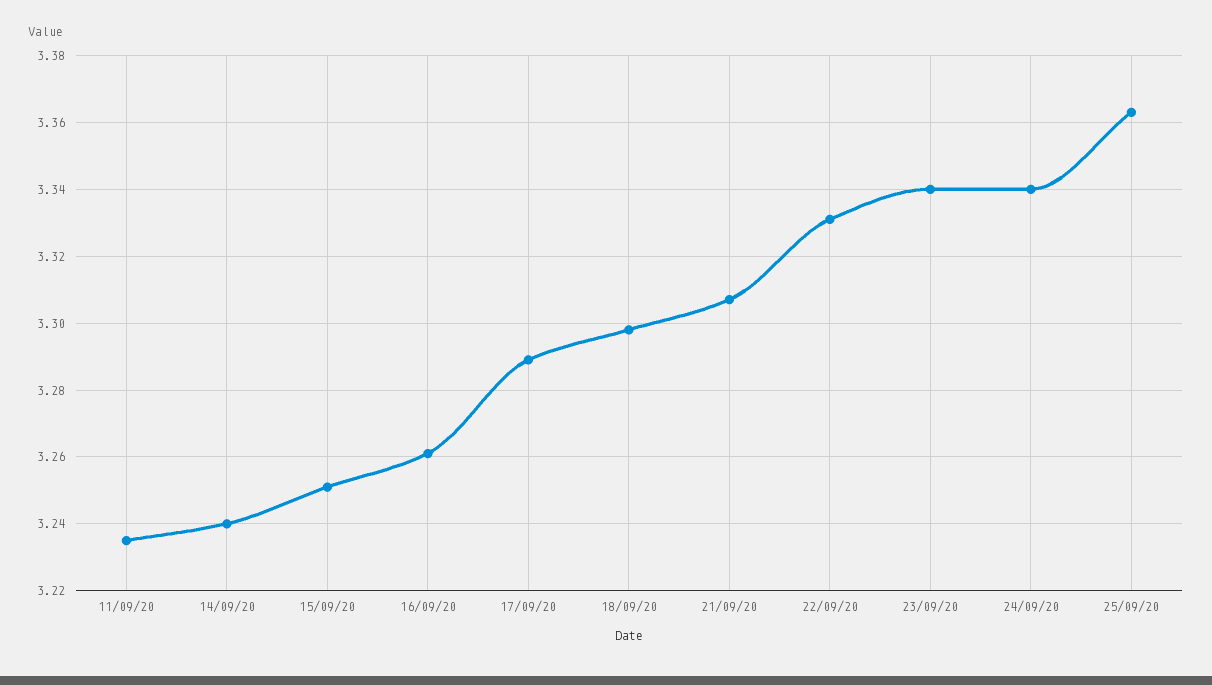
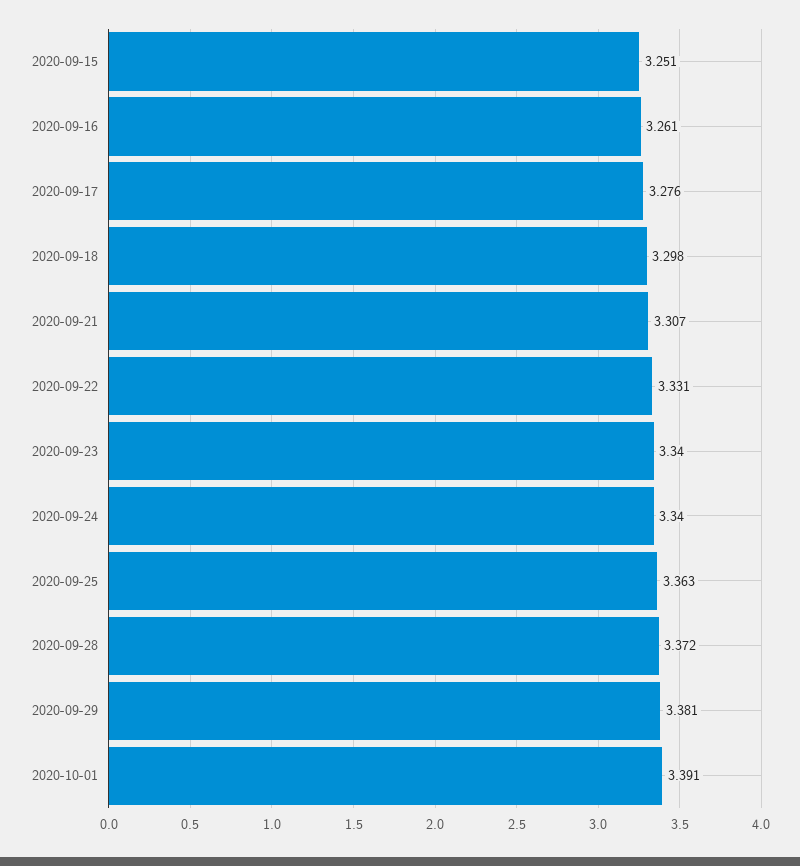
11/09/20: 3.235 -> none
14/09/20: 3.24 -> none
17/09/20: 3.29 -> 3.276
2020-09-28: none -> 3.372
2020-09-29: none -> 3.381
2020-10-01: none -> 3.391

